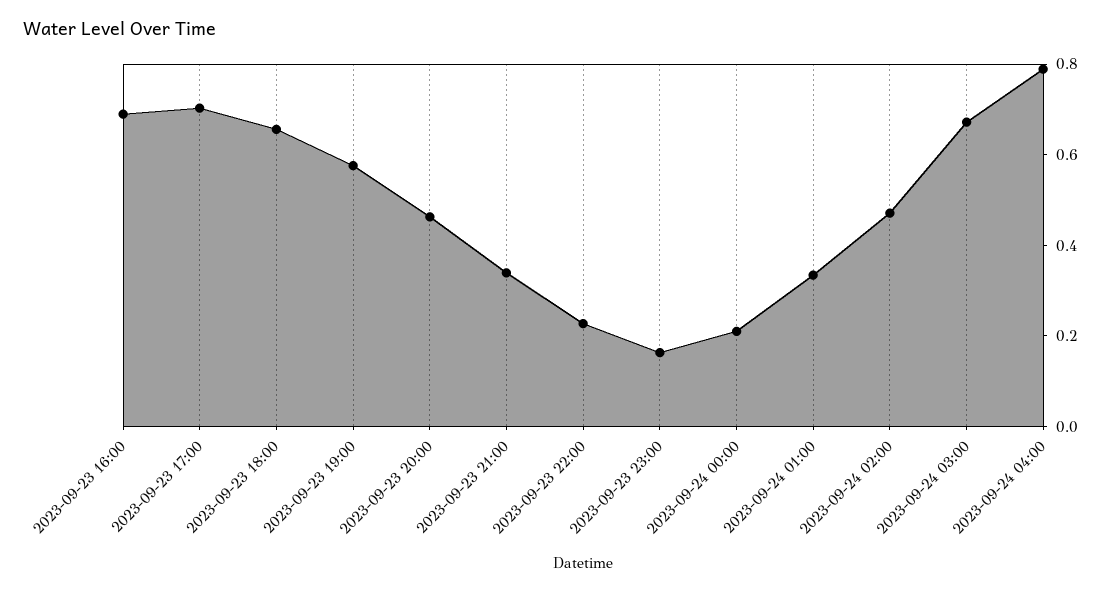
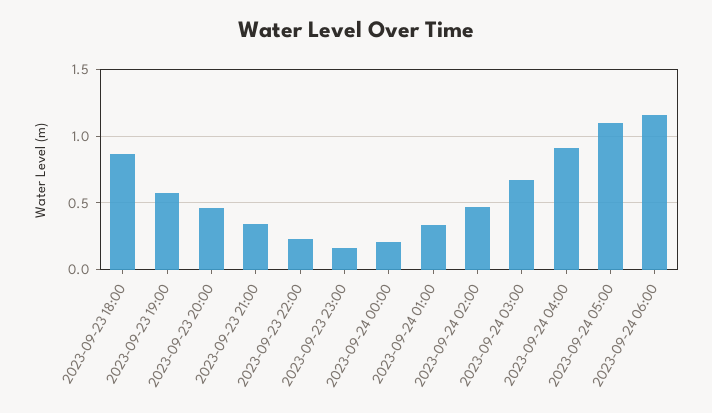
2023-09-23 16:00: 0.7 -> none
2023-09-23 17:00: 0.7 -> none
2023-09-23 18:00: 0.65 -> 0.85
2023-09-24 04:00: 0.8 -> 0.9
2023-09-24 05:00: none -> 1.1
2023-09-24 06:00: none -> 1.15

